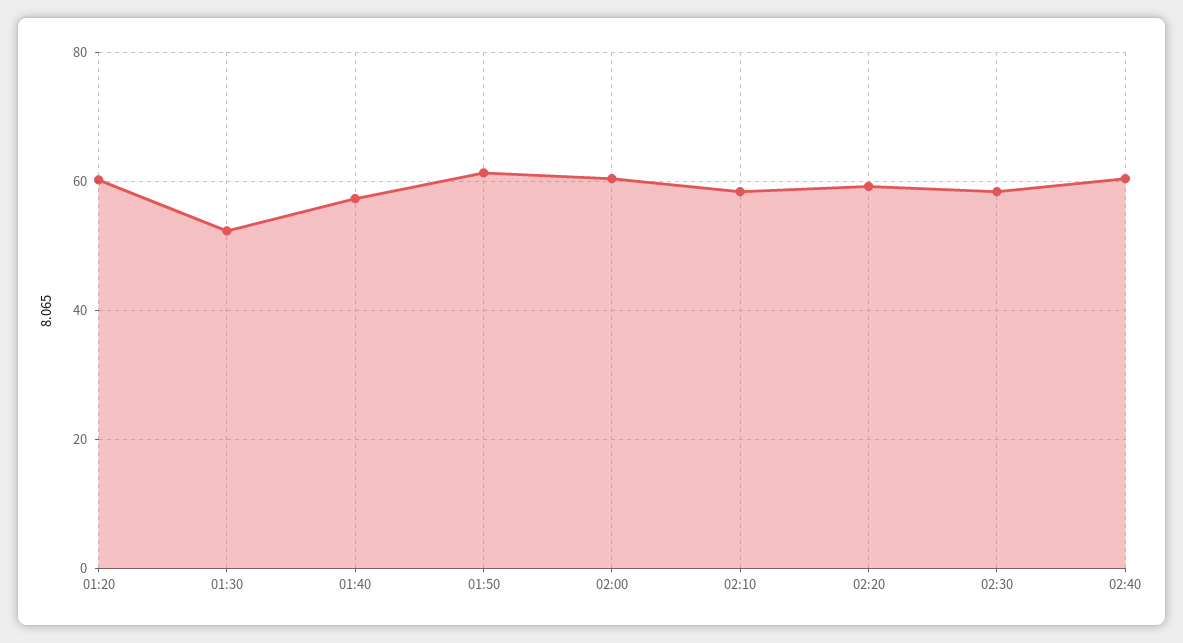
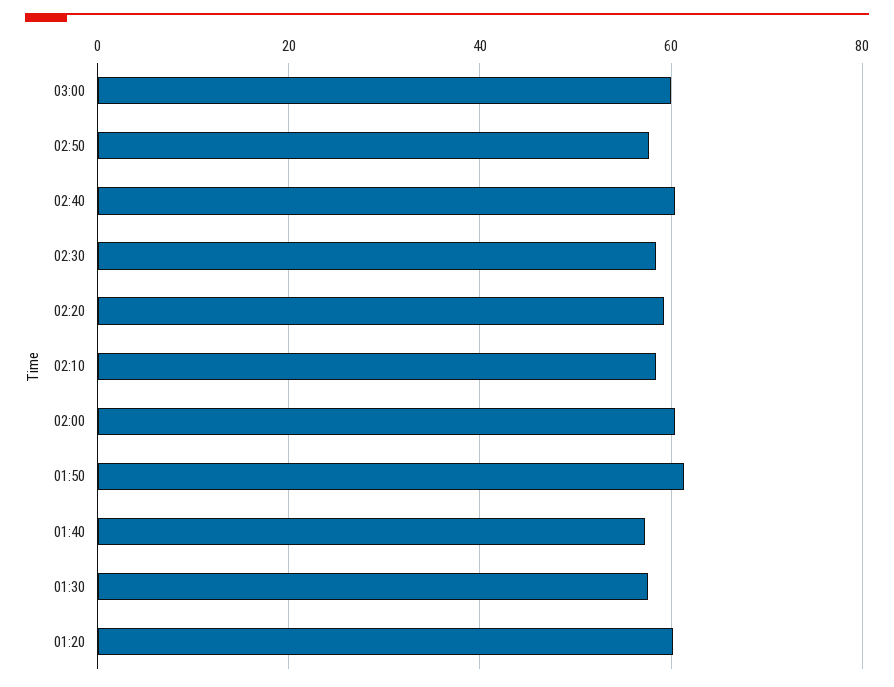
01:30: 52 -> 58
03:00: none -> 60
02:50: none -> 58

